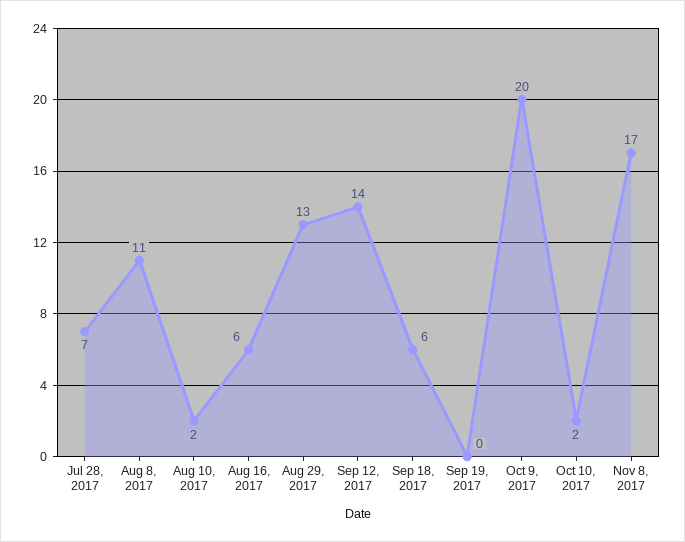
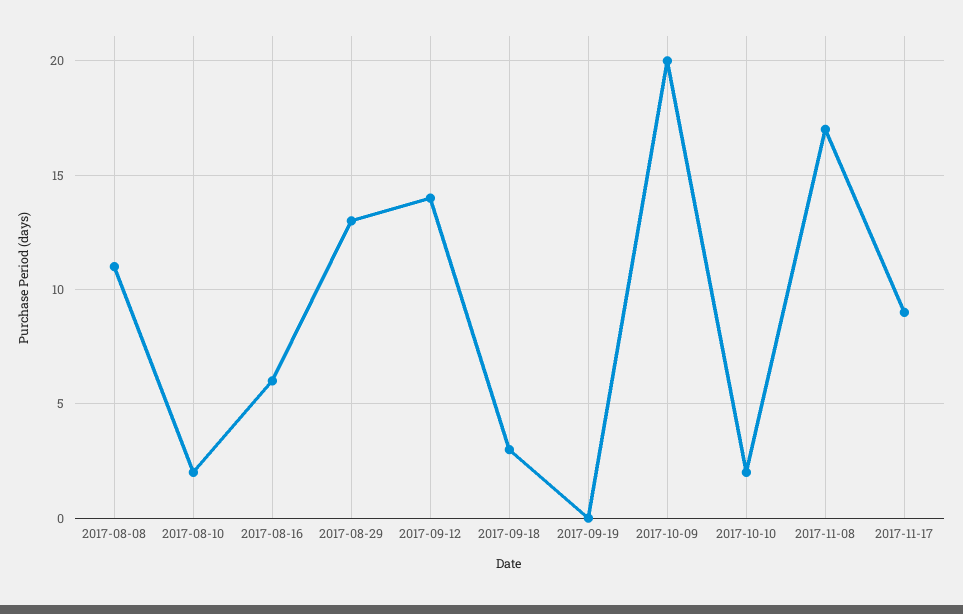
Jul 28, 2017: 7 -> none
Sep 18, 2017: 6 -> 3
2017-11-17: none -> 9

